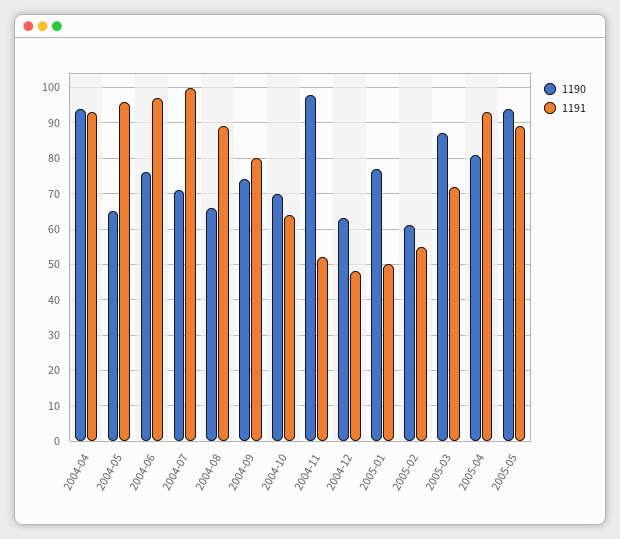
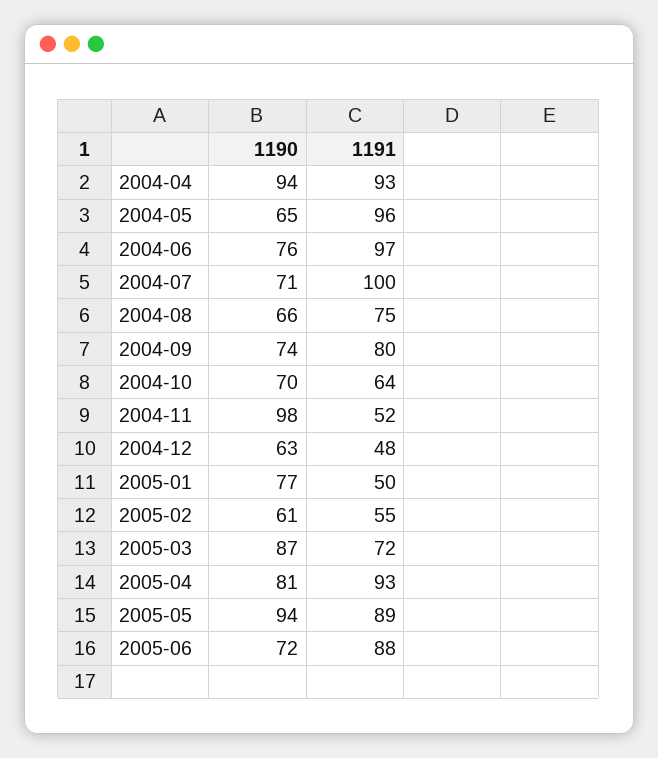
1191, 2004-08: 90 -> 75
1190, 2005-06: none -> 72
1191, 2005-06: none -> 88

